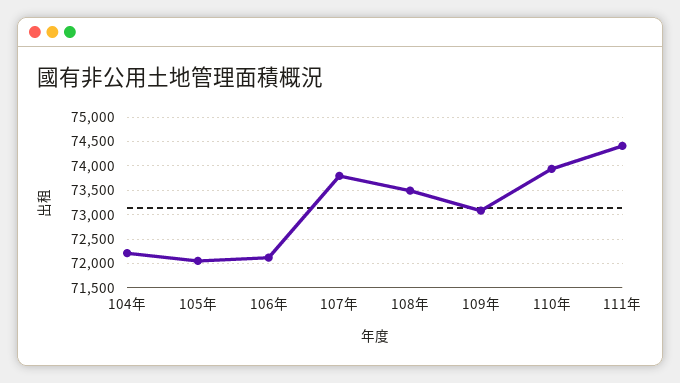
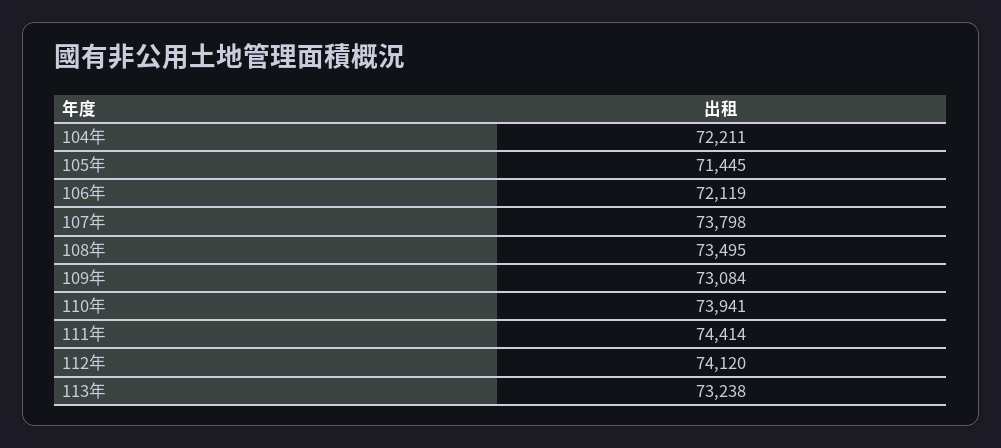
105年: 72000 -> 71445
112年: none -> 74120
113年: none -> 73238

